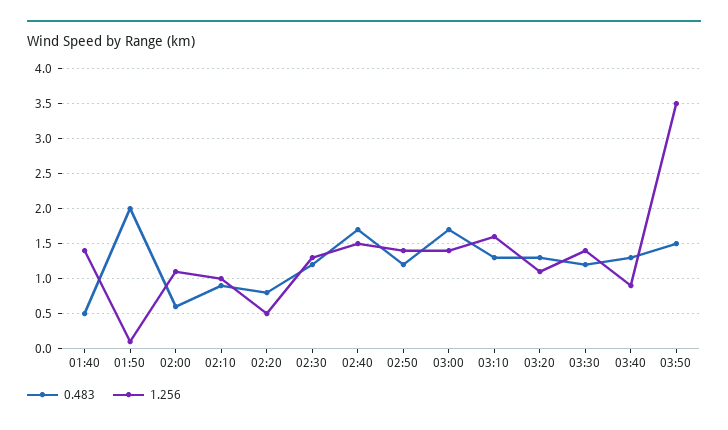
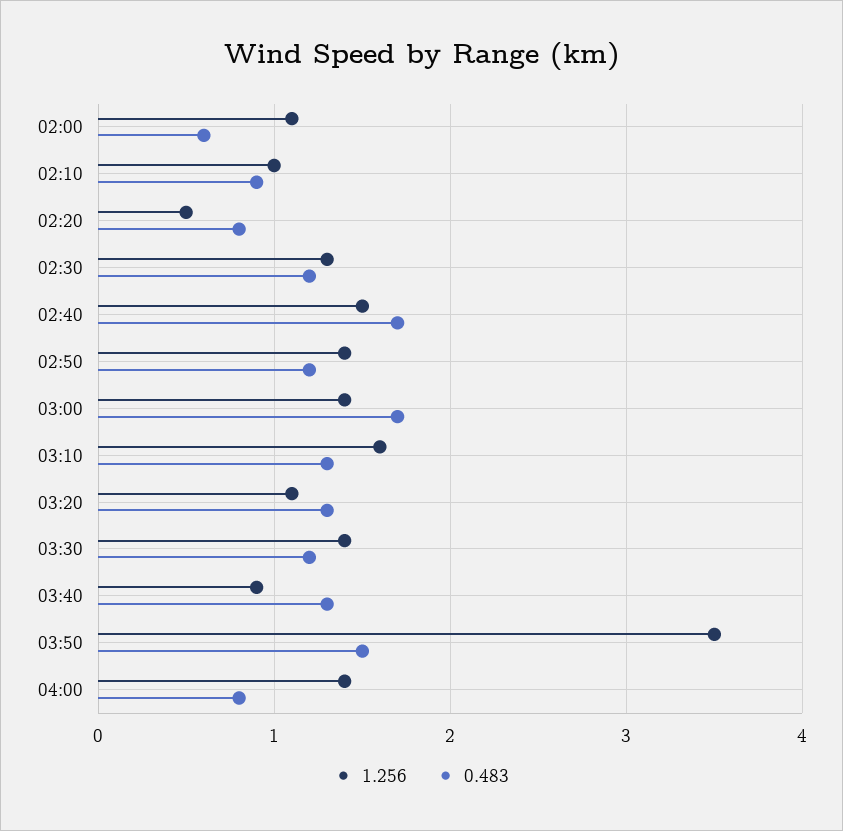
0.483, 01:40: 0.5 -> none
1.256, 01:40: 1.4 -> none
0.483, 01:50: 2 -> none
1.256, 01:50: 0.1 -> none
1.256, 04:00: none -> 1.4
0.483, 04:00: none -> 0.8

